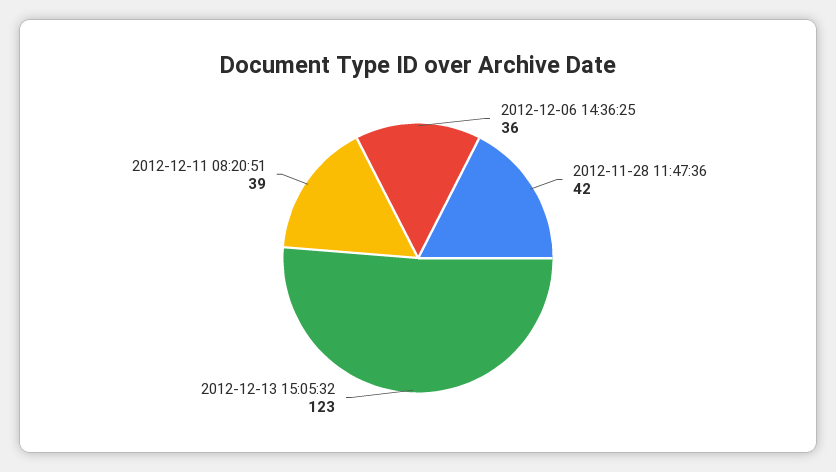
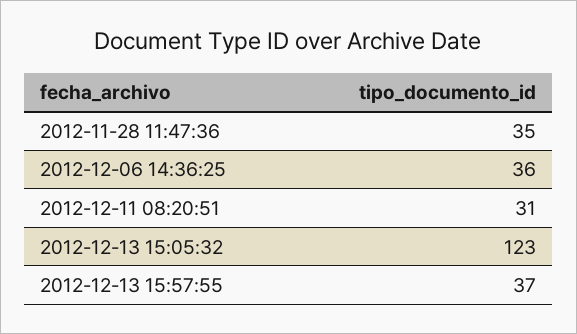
2012-11-28 11:47:36: 42 -> 35
2012-12-11 08:20:51: 39 -> 31
2012-12-13 15:57:55: none -> 37

